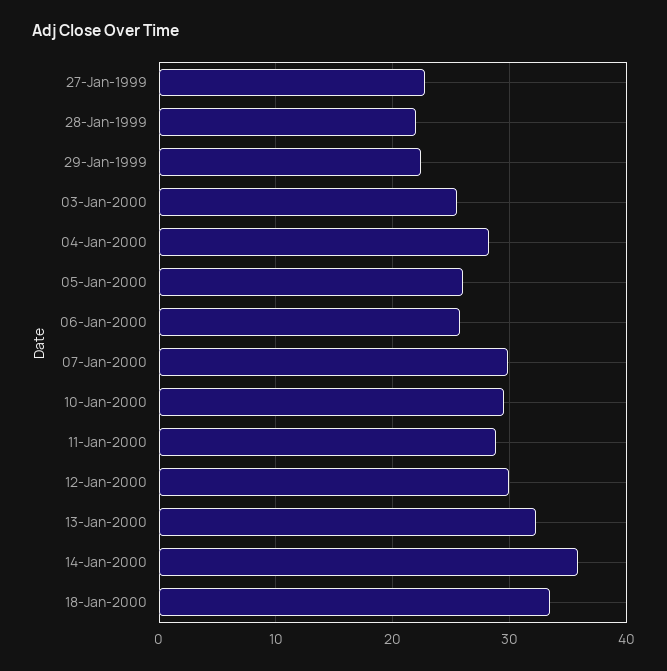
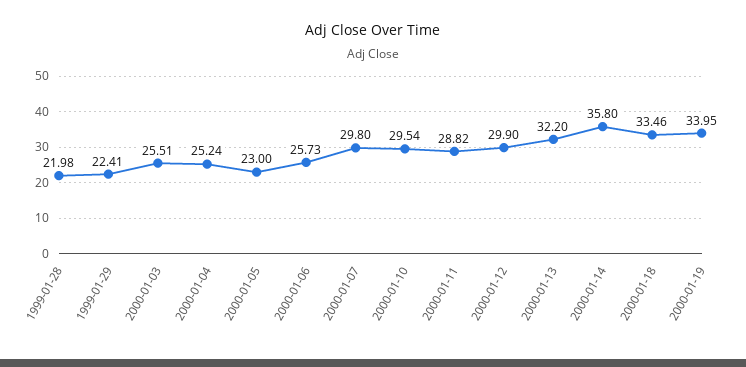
27-Jan-1999: 23 -> none
04-Jan-2000: 28 -> 25.24
05-Jan-2000: 26 -> 23
2000-01-19: none -> 33.95

